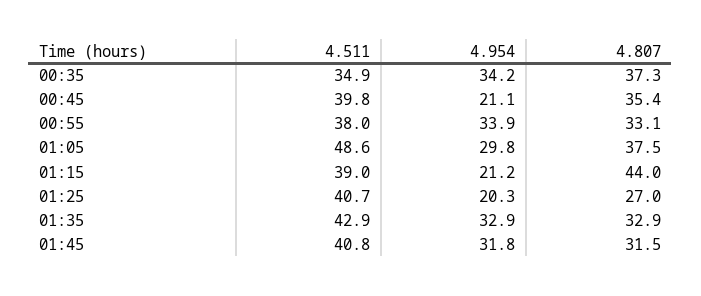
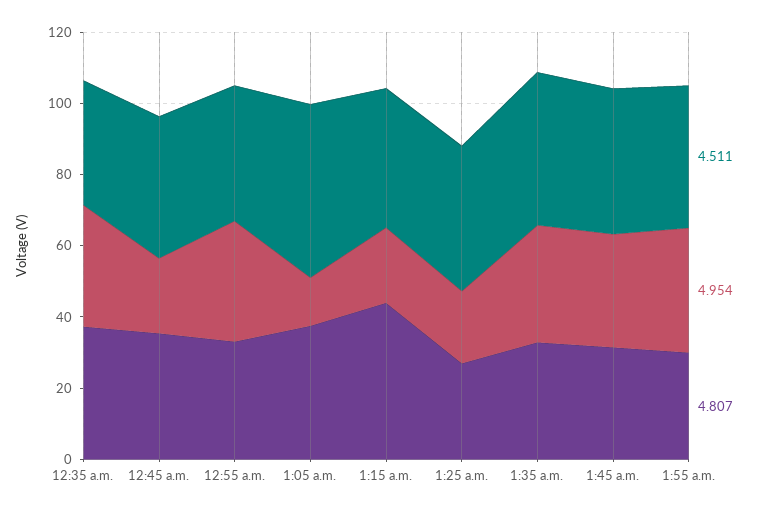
4.954, 01:05: 29.8 -> 15
4.511, 1:55 a.m.: none -> 40
4.954, 1:55 a.m.: none -> 35
4.807, 1:55 a.m.: none -> 30

